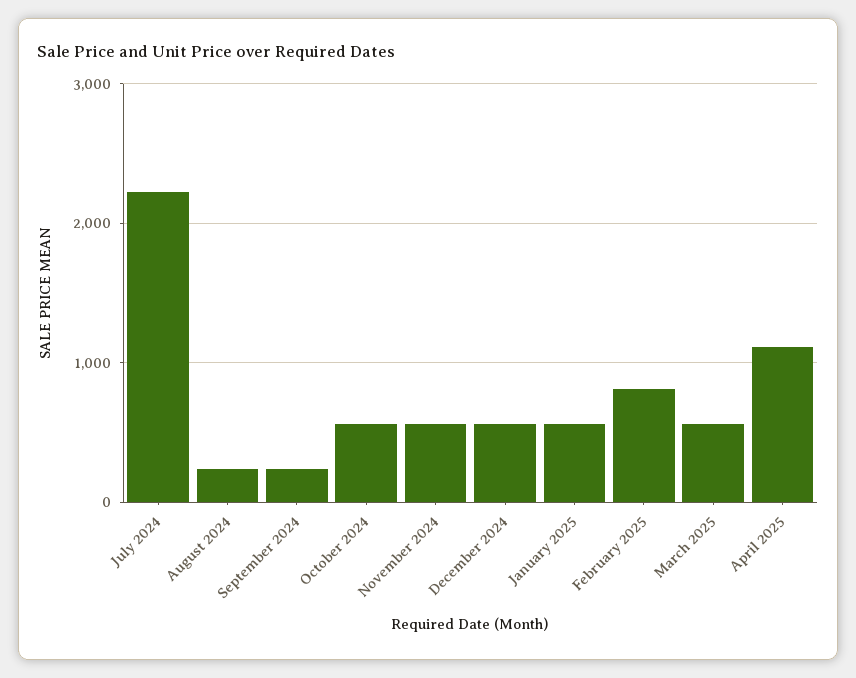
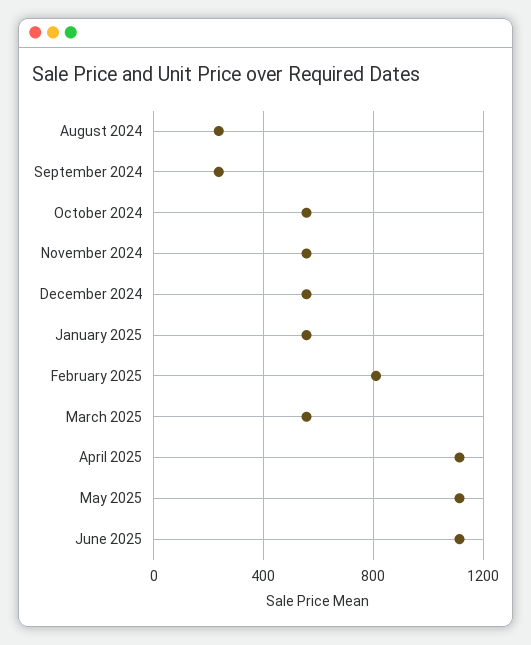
July 2024: 2200 -> none
May 2025: none -> 1100
June 2025: none -> 1100

